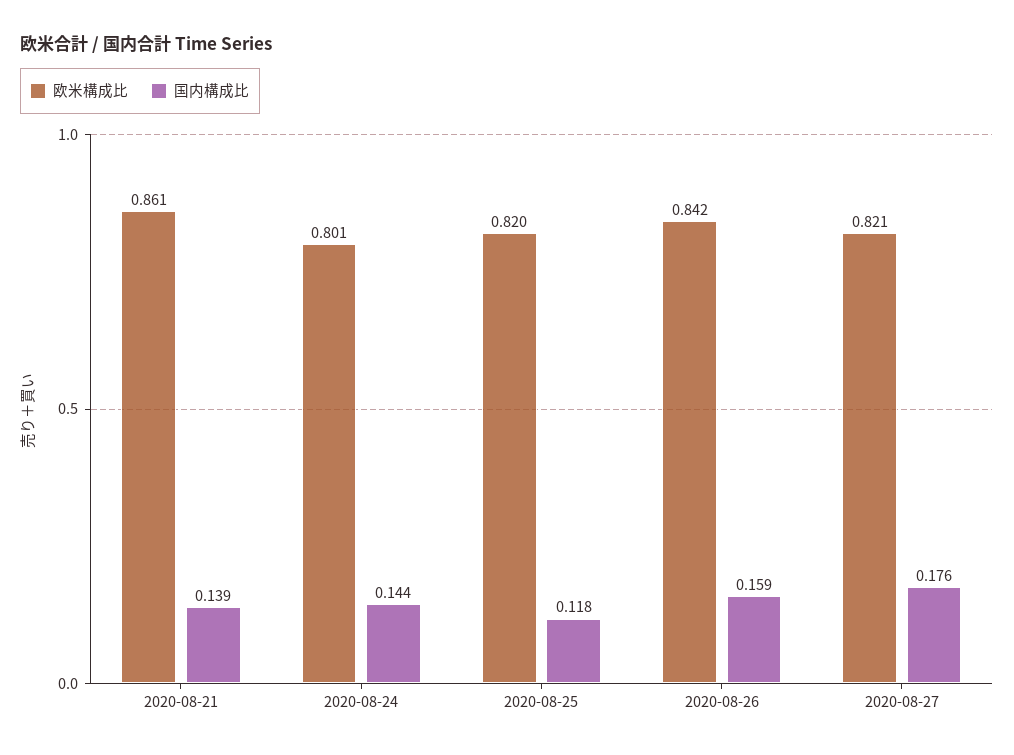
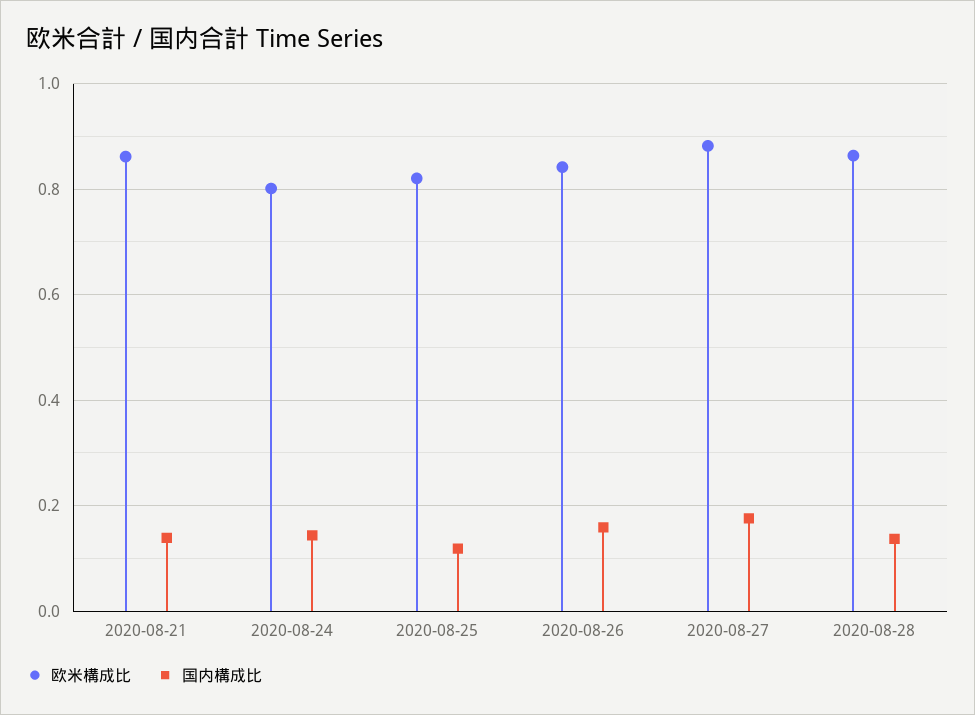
欧米構成比, 2020-08-27: 0.821 -> 0.88
欧米構成比, 2020-08-28: none -> 0.86
国内構成比, 2020-08-28: none -> 0.14

